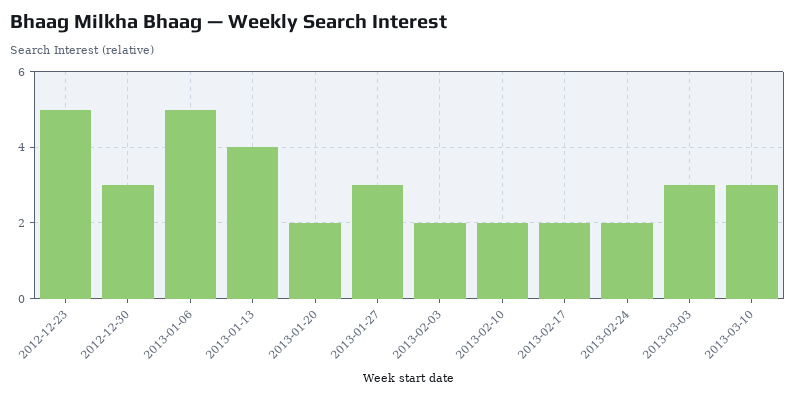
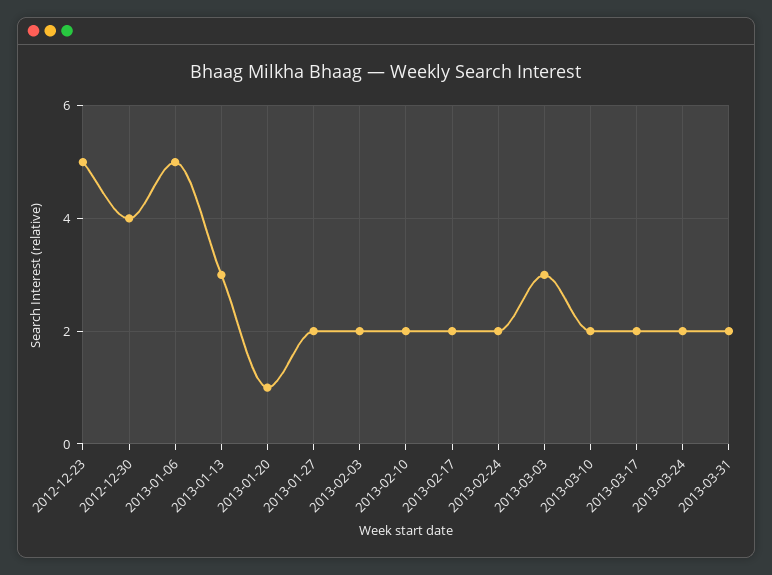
2012-12-30: 3 -> 4
2013-01-13: 4 -> 3
2013-01-20: 2 -> 1
2013-01-27: 3 -> 2
2013-03-10: 3 -> 2
2013-03-17: none -> 2
2013-03-24: none -> 2
2013-03-31: none -> 2

